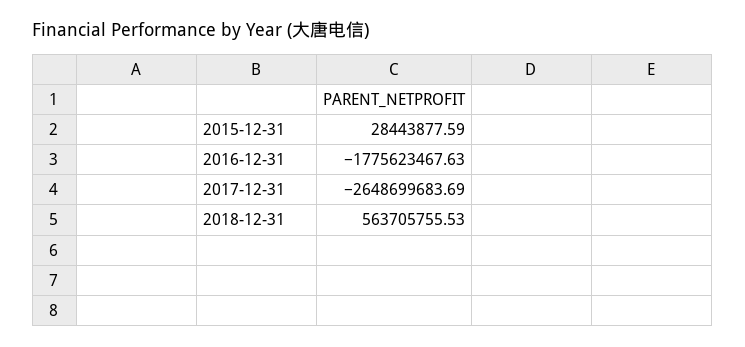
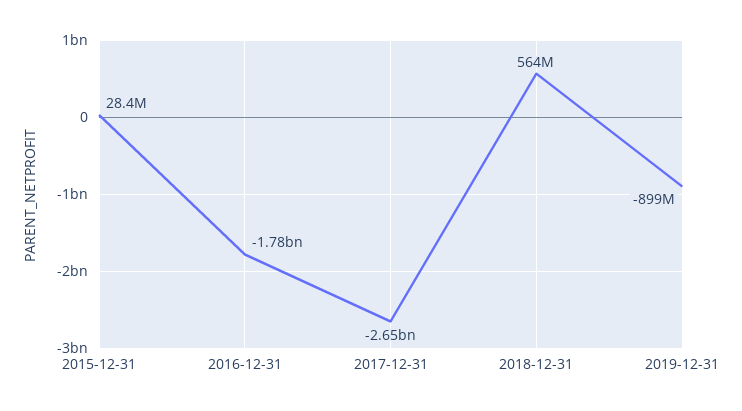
2019-12-31: none -> -899000000

